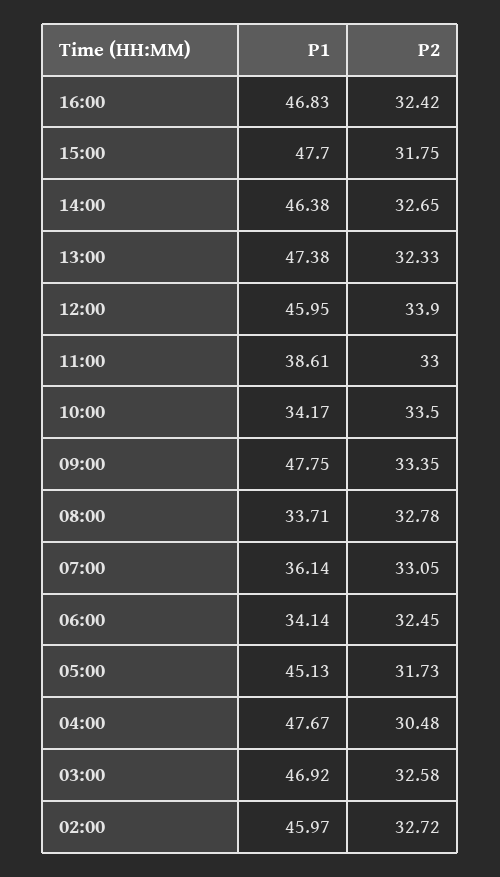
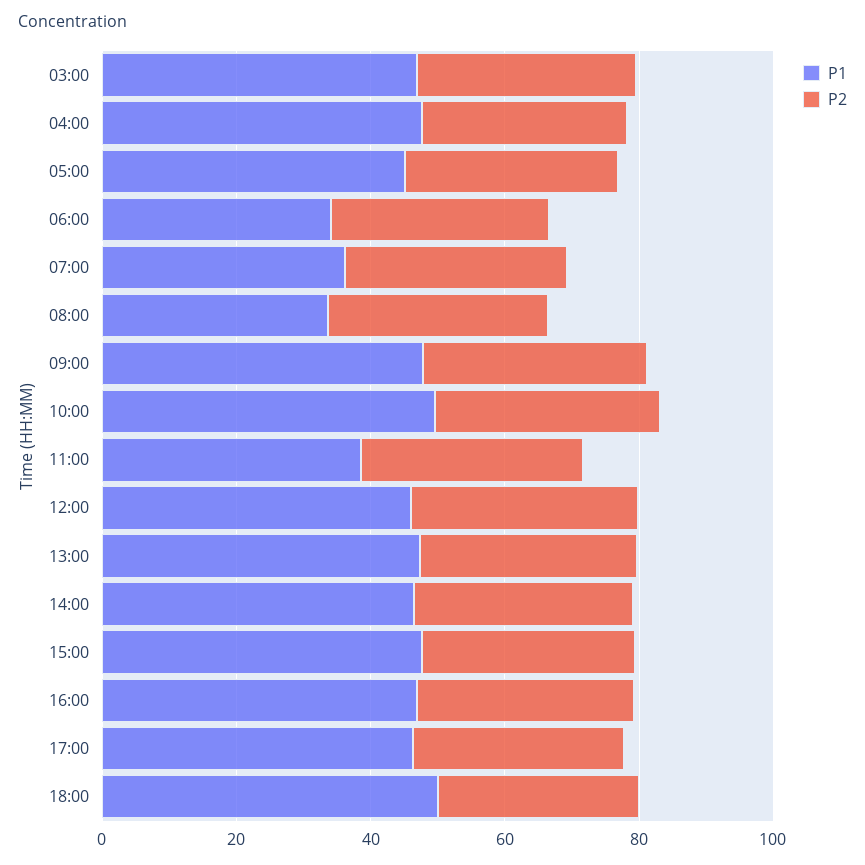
P1, 10:00: 34.17 -> 50
P1, 02:00: 45.97 -> none
P2, 02:00: 32.72 -> none
P1, 17:00: none -> 45
P2, 17:00: none -> 30
P1, 18:00: none -> 50
P2, 18:00: none -> 30

